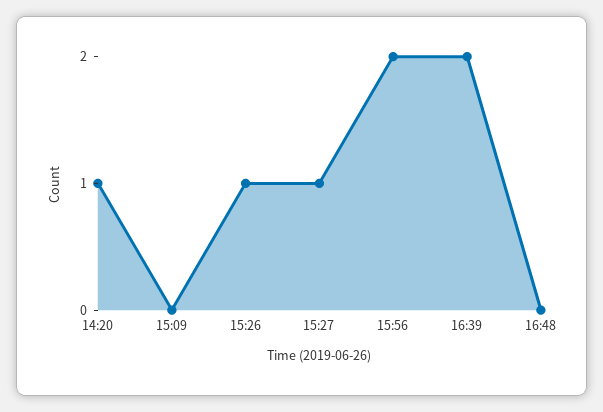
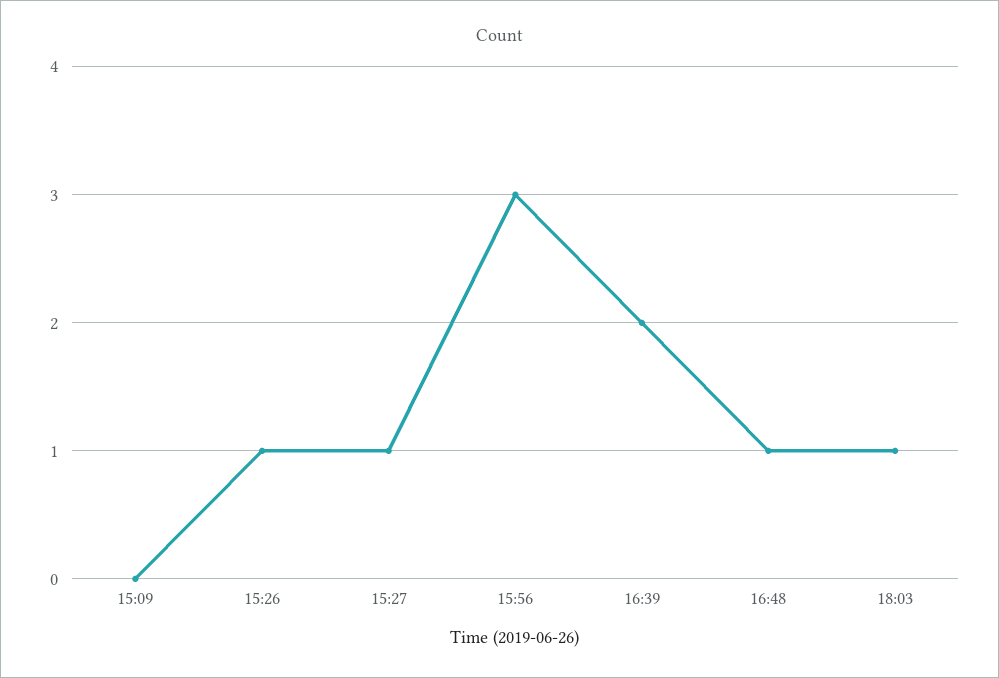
14:20: 1 -> none
15:56: 2 -> 3
16:48: 0 -> 1
18:03: none -> 1

